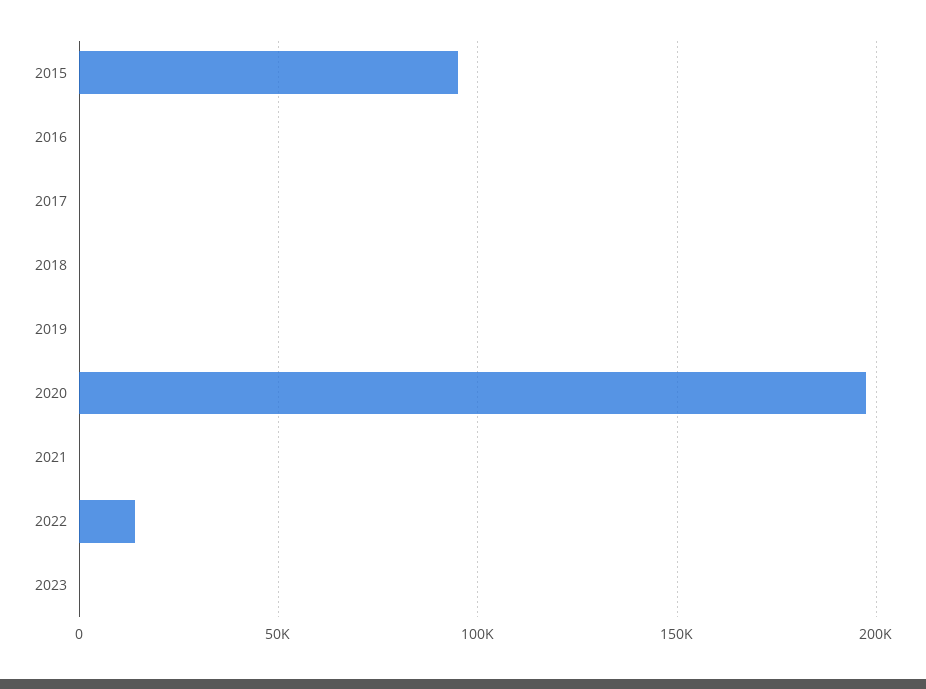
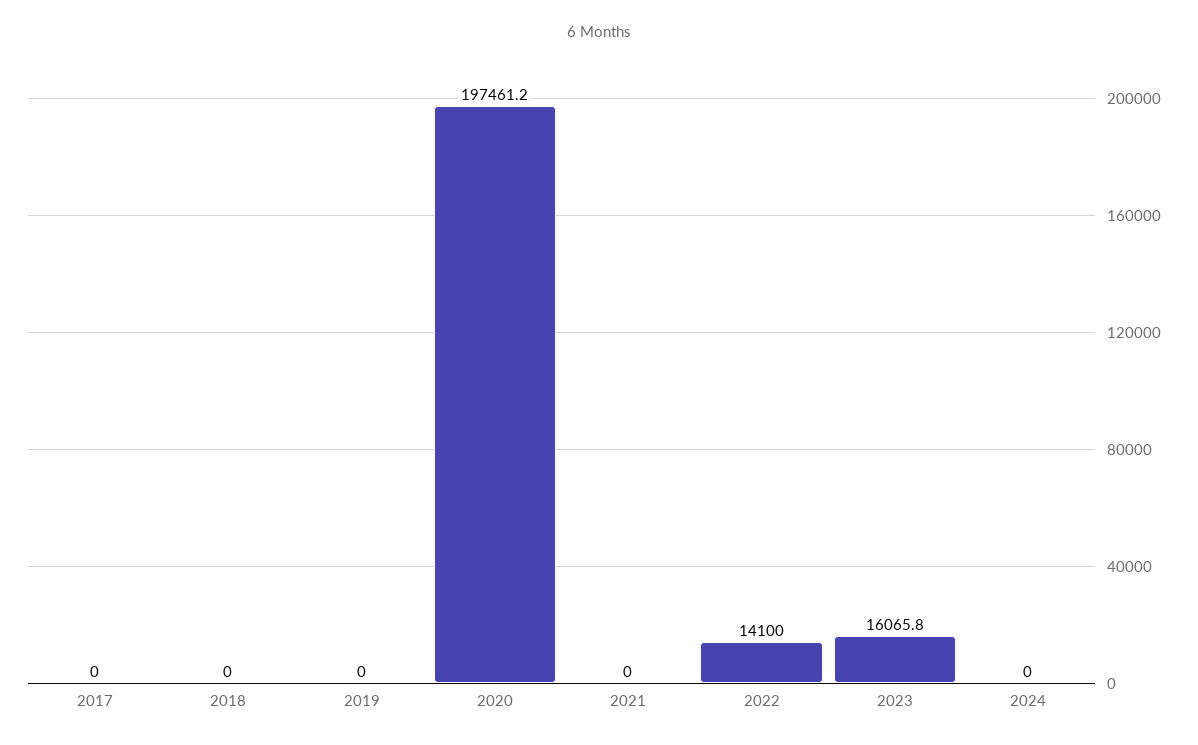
2015: 95000 -> none
2016: 0 -> none
2023: 0 -> 16065.8
2024: none -> 0

